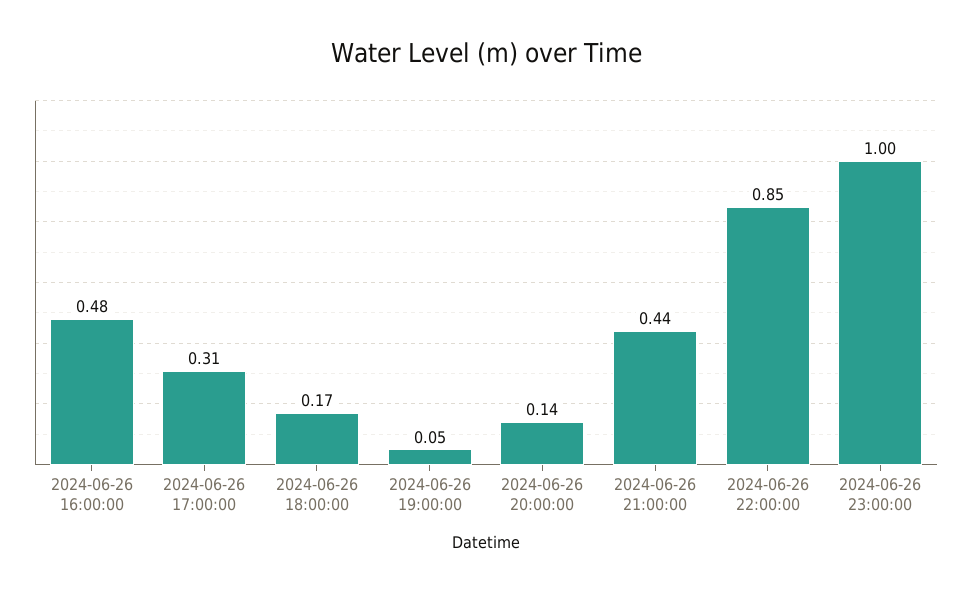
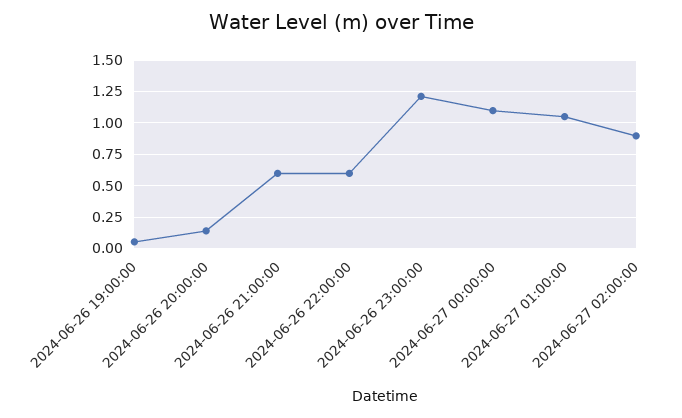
2024-06-26 16:00:00: 0.48 -> none
2024-06-26 17:00:00: 0.31 -> none
2024-06-26 18:00:00: 0.17 -> none
2024-06-26 21:00:00: 0.44 -> 0.6
2024-06-26 22:00:00: 0.85 -> 0.6
2024-06-26 23:00:00: 1 -> 1.2
2024-06-27 00:00:00: none -> 1.1
2024-06-27 01:00:00: none -> 1.05
2024-06-27 02:00:00: none -> 0.9

